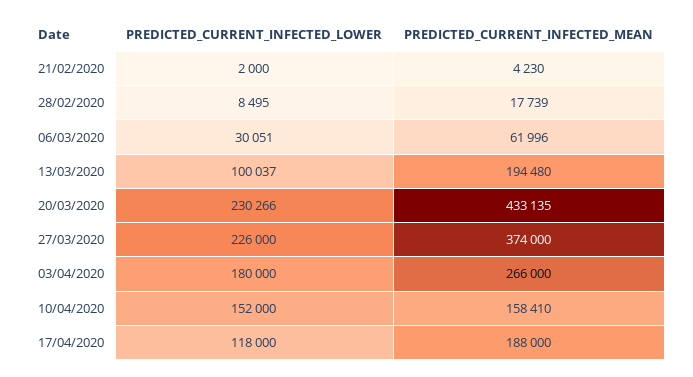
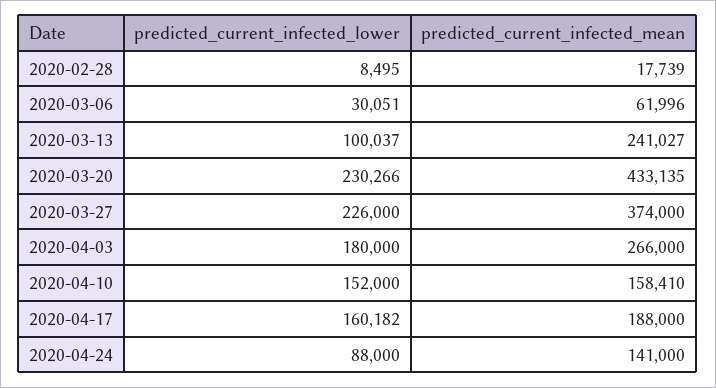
PREDICTED_CURRENT_INFECTED_LOWER, 21/02/2020: 2000 -> none
PREDICTED_CURRENT_INFECTED_MEAN, 21/02/2020: 4230 -> none
PREDICTED_CURRENT_INFECTED_MEAN, 13/03/2020: 194480 -> 241027
PREDICTED_CURRENT_INFECTED_LOWER, 17/04/2020: 118000 -> 160182
PREDICTED_CURRENT_INFECTED_LOWER, 2020-04-24: none -> 88000
PREDICTED_CURRENT_INFECTED_MEAN, 2020-04-24: none -> 141000

